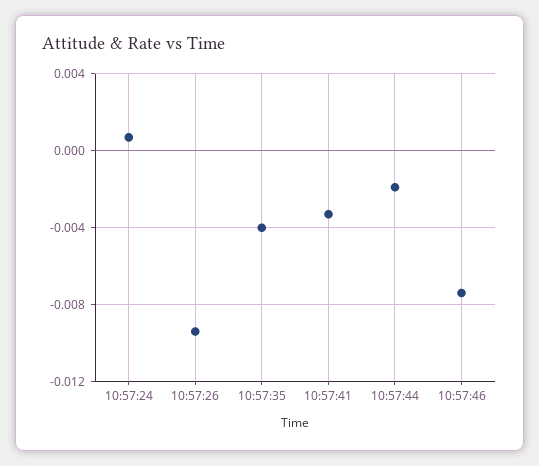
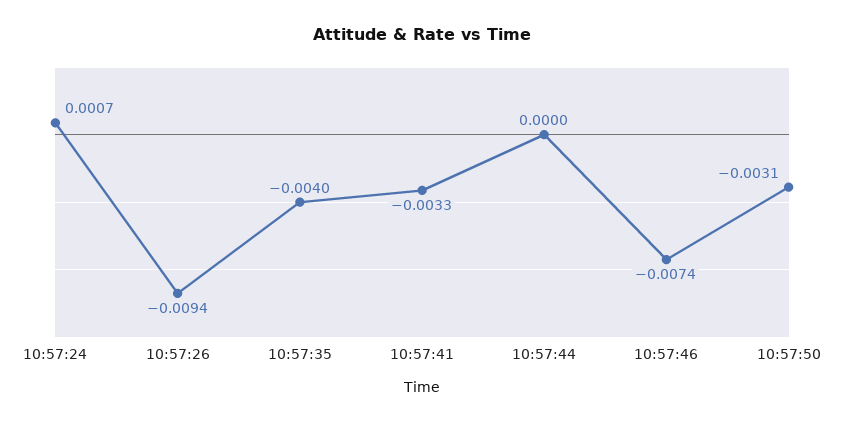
10:57:44: -0.002 -> 0
10:57:50: none -> -0.0031

